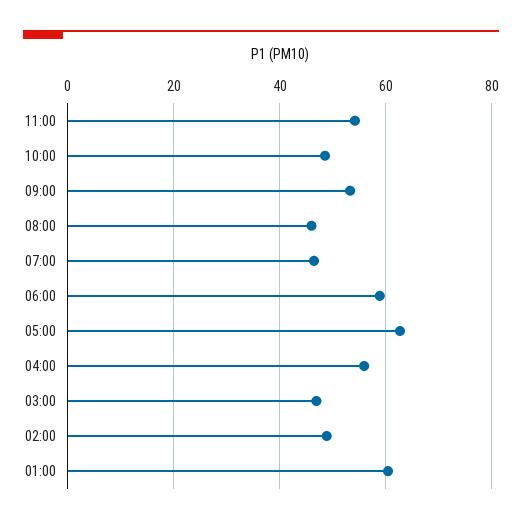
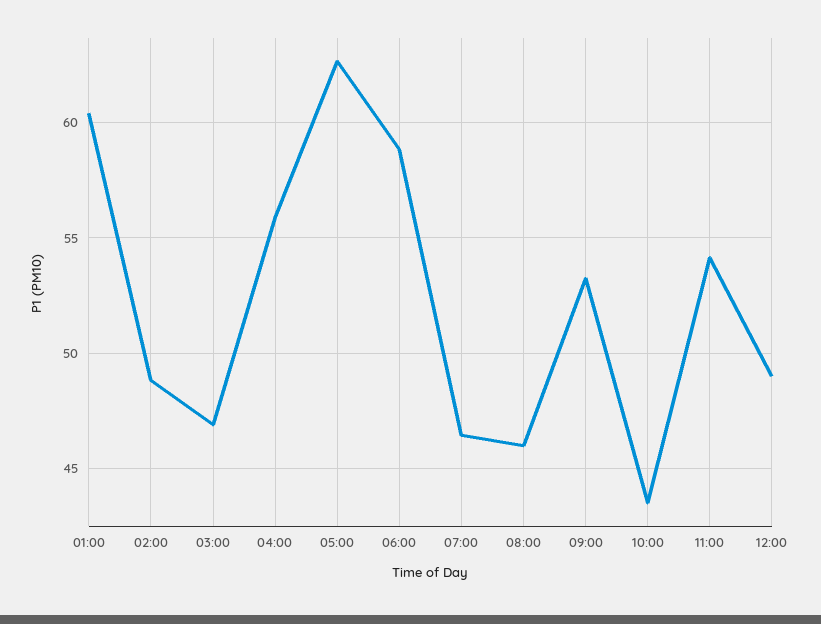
10:00: 48 -> 43.5
12:00: none -> 49

